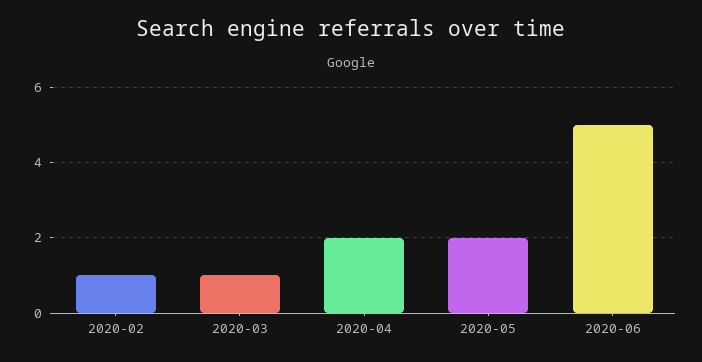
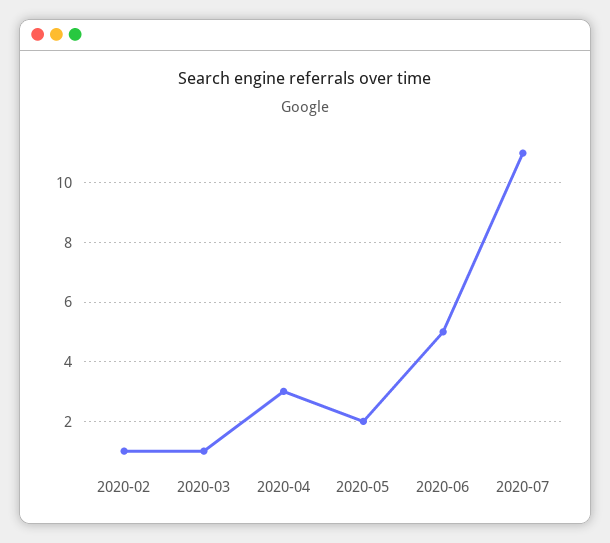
2020-04: 2 -> 3
2020-07: none -> 11

